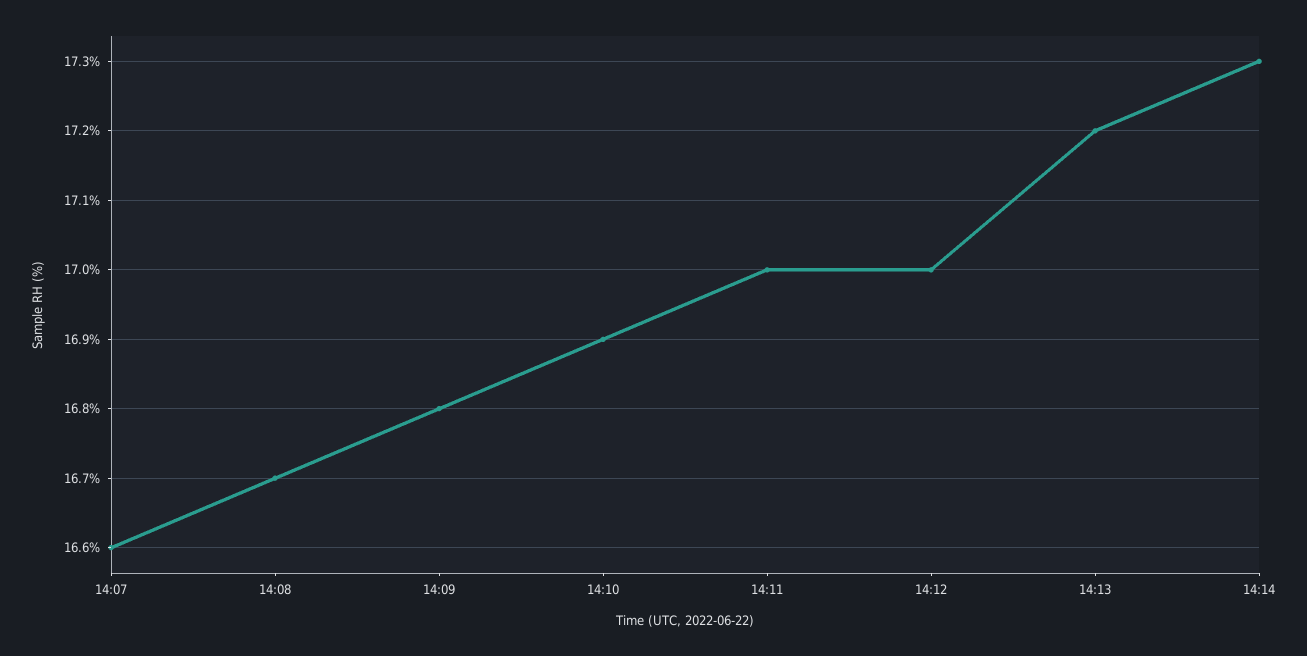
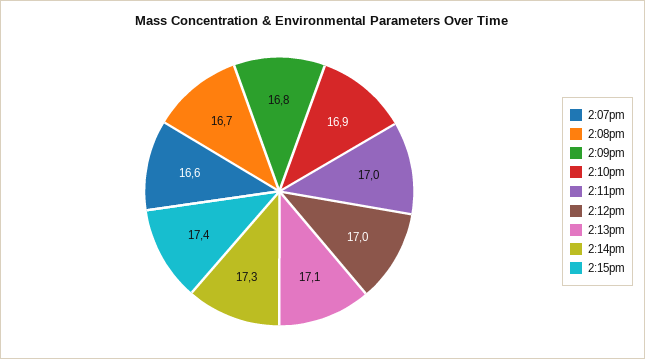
14:13: 17.2 -> 17.1
2:15pm: none -> 17.4

